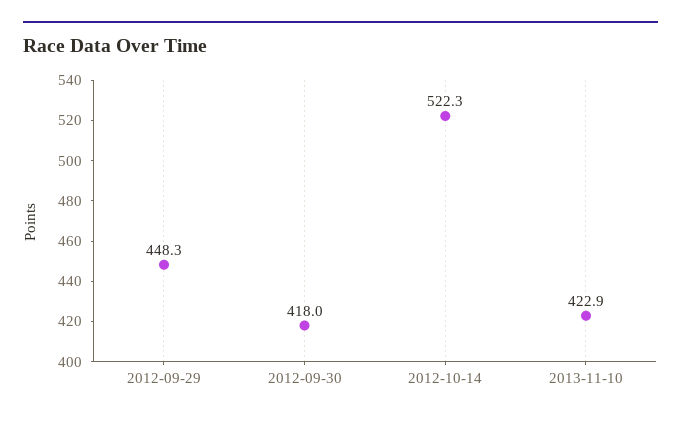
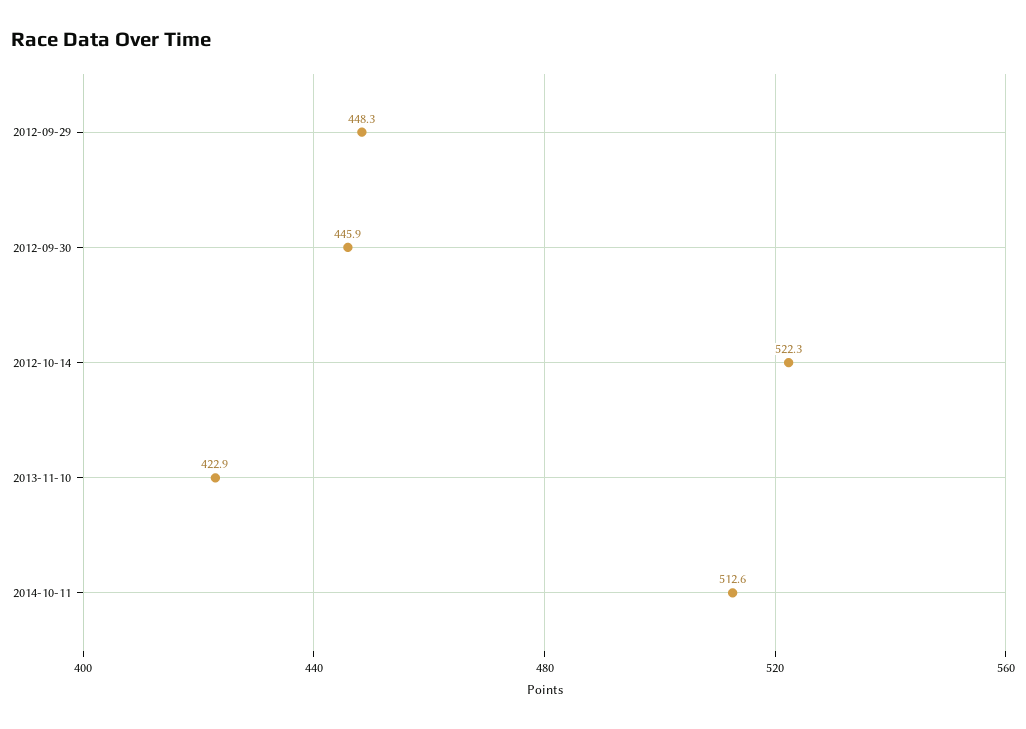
2012-09-30: 418 -> 445.9
2014-10-11: none -> 512.6

